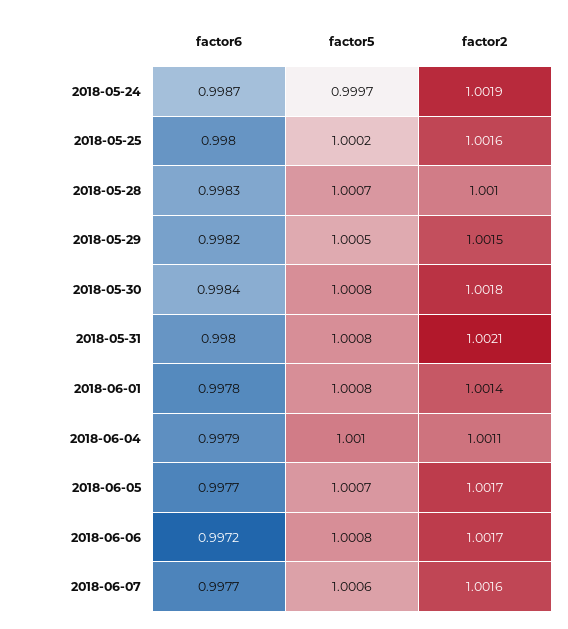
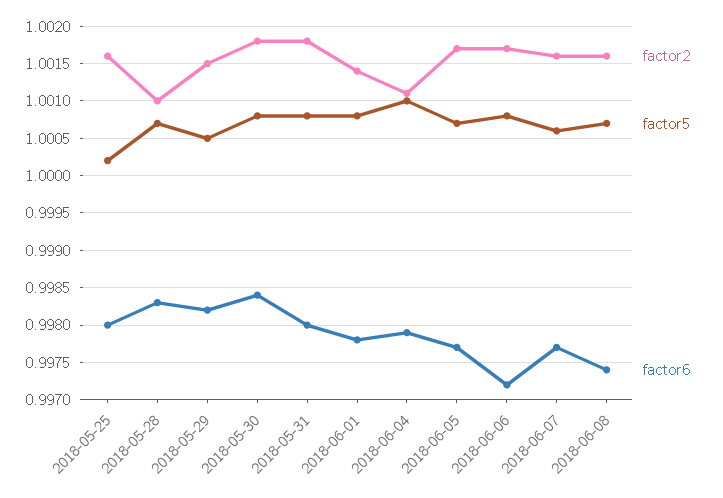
factor6, 2018-05-24: 0.9987 -> none
factor5, 2018-05-24: 0.9997 -> none
factor2, 2018-05-24: 1.0019 -> none
factor2, 2018-05-31: 1.0021 -> 1.0018
factor2, 2018-06-08: none -> 1.0016
factor5, 2018-06-08: none -> 1.0007
factor6, 2018-06-08: none -> 0.9974

